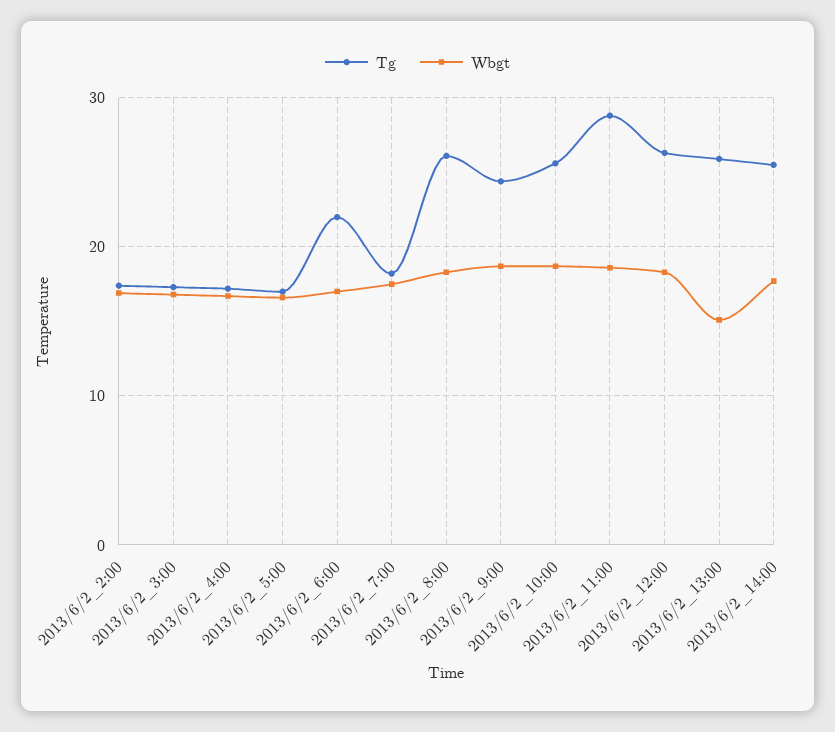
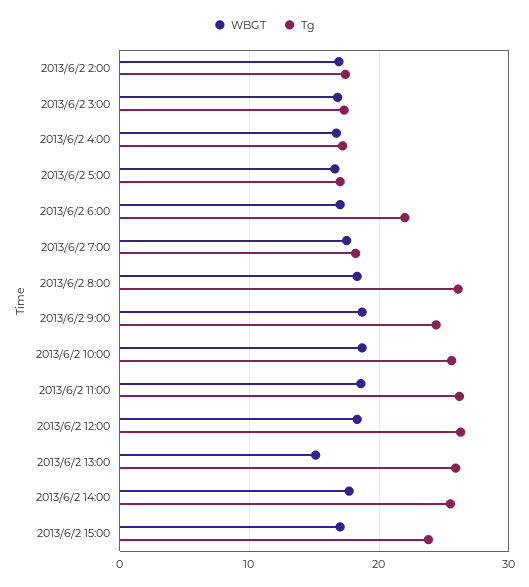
Tg, 2013/6/2_11:00: 29 -> 26
Wbgt, 2013/6/2 15:00: none -> 17
Tg, 2013/6/2 15:00: none -> 24

